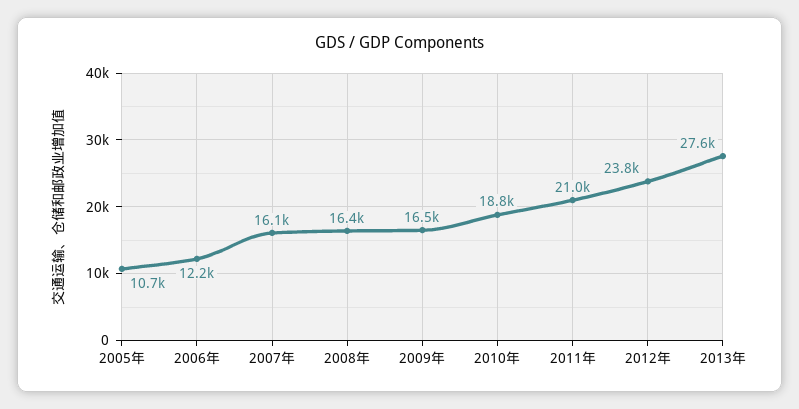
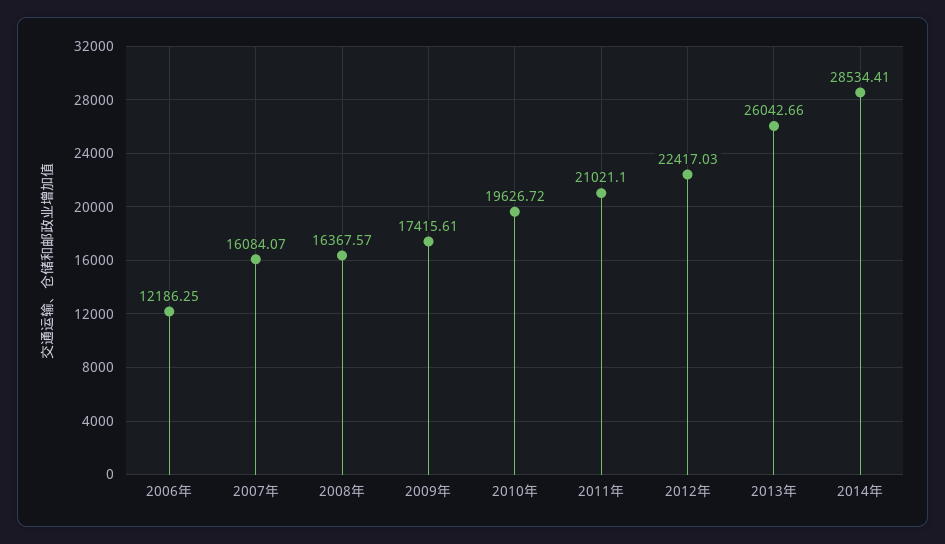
2005年: 10700 -> none
2009年: 16500 -> 17415.61
2010年: 18800 -> 19626.72
2012年: 23800 -> 22417.03
2013年: 27600 -> 26042.66
2014年: none -> 28534.41

